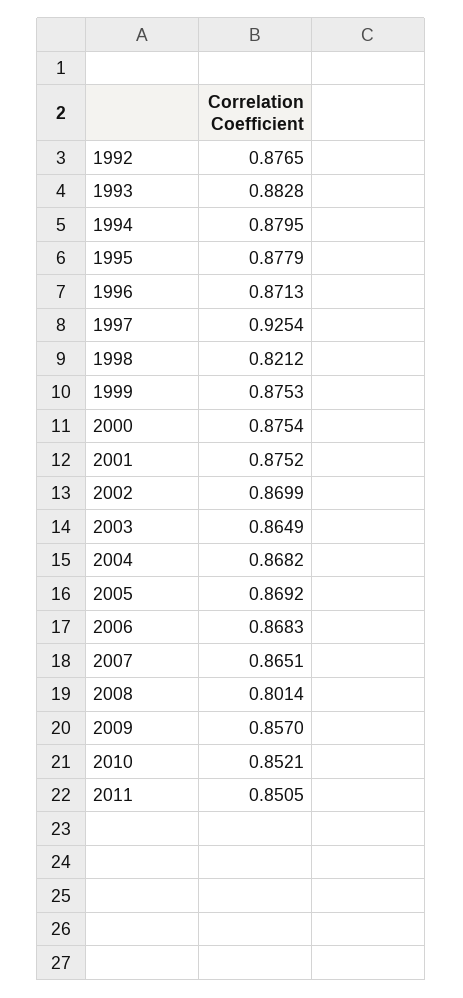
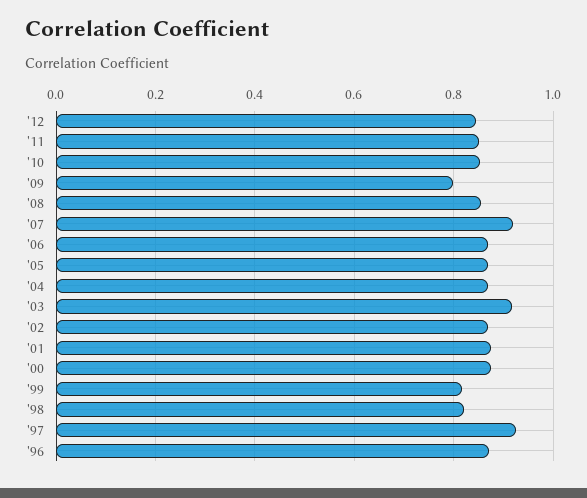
1992: 0.8765 -> none
1993: 0.8828 -> none
1994: 0.8795 -> none
1995: 0.8779 -> none
1999: 0.8753 -> 0.82
2003: 0.8649 -> 0.92
2007: 0.8651 -> 0.92
2008: 0.8014 -> 0.86
2009: 0.857 -> 0.8
'12: none -> 0.84

